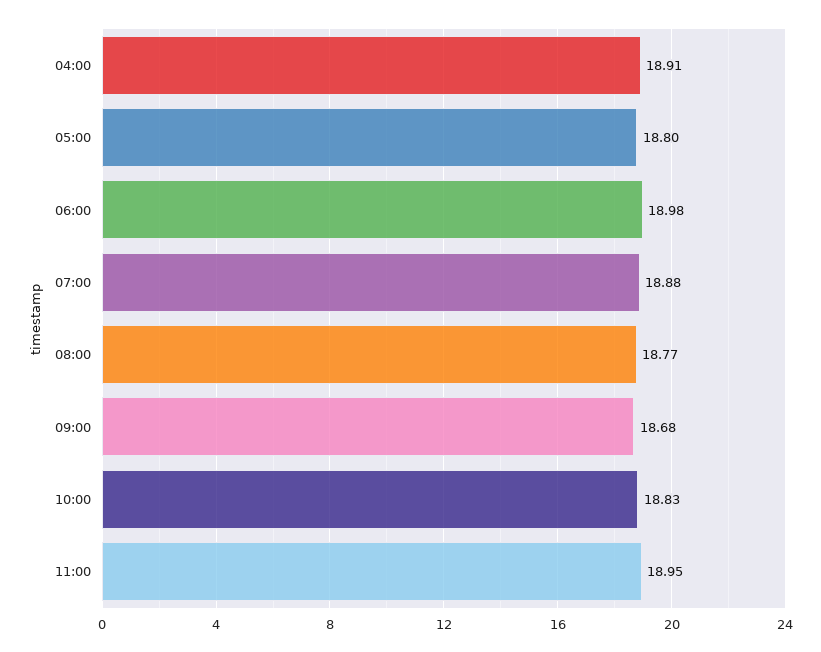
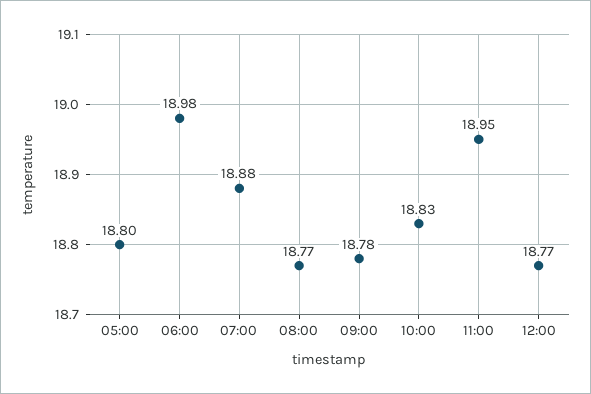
04:00: 18.91 -> none
09:00: 18.68 -> 18.78
12:00: none -> 18.77

